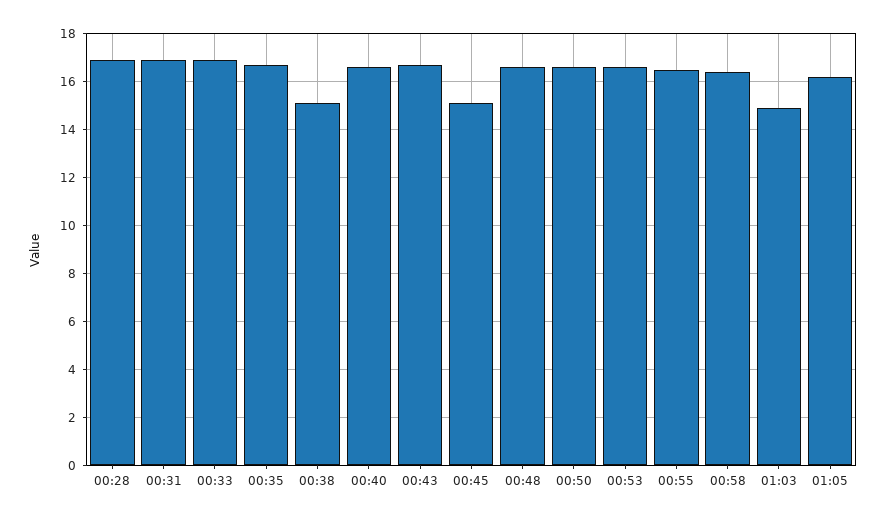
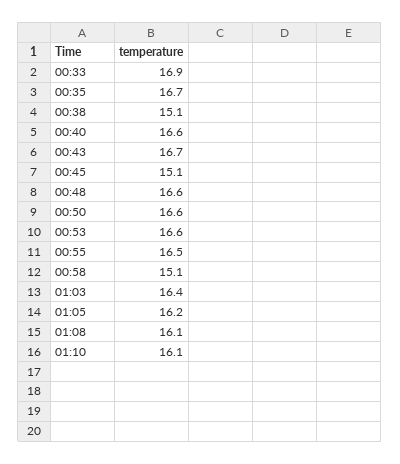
00:28: 17 -> none
00:31: 17 -> none
00:58: 16.5 -> 15.1
01:03: 15 -> 16.4
01:08: none -> 16.1
01:10: none -> 16.1

